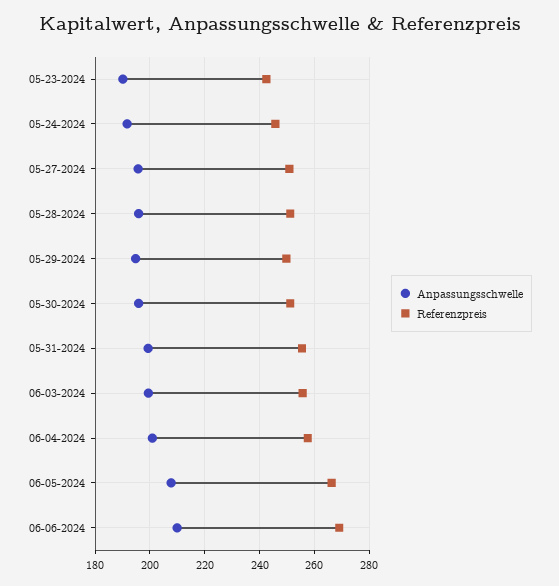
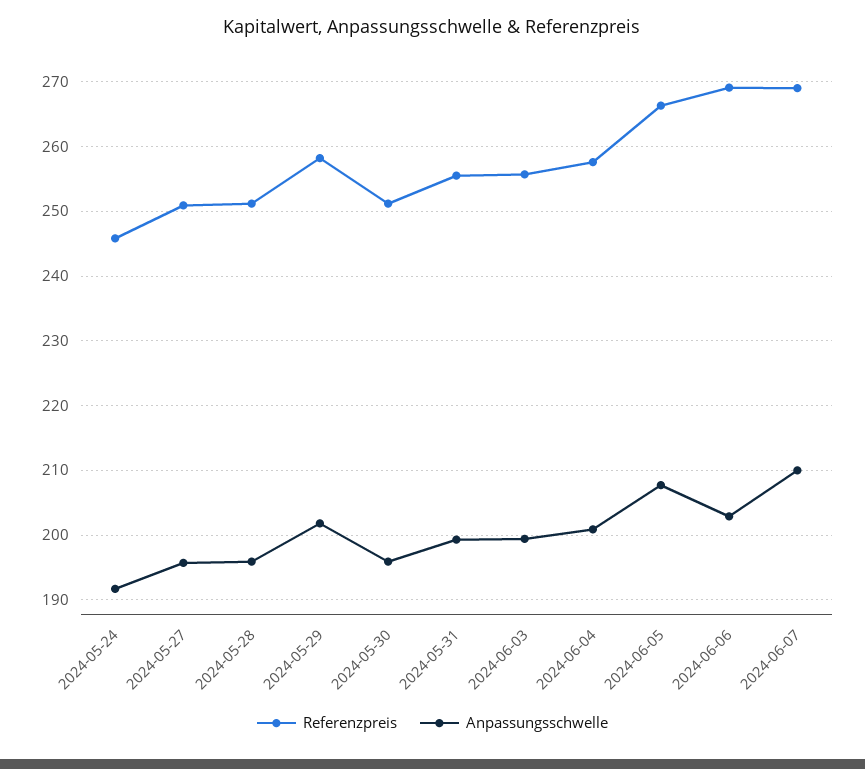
Anpassungsschwelle, 05-23-2024: 190 -> none
Referenzpreis, 05-23-2024: 242.5 -> none
Anpassungsschwelle, 05-29-2024: 195 -> 202
Referenzpreis, 05-29-2024: 250 -> 258
Anpassungsschwelle, 06-06-2024: 210 -> 203
Referenzpreis, 2024-06-07: none -> 269
Anpassungsschwelle, 2024-06-07: none -> 210

